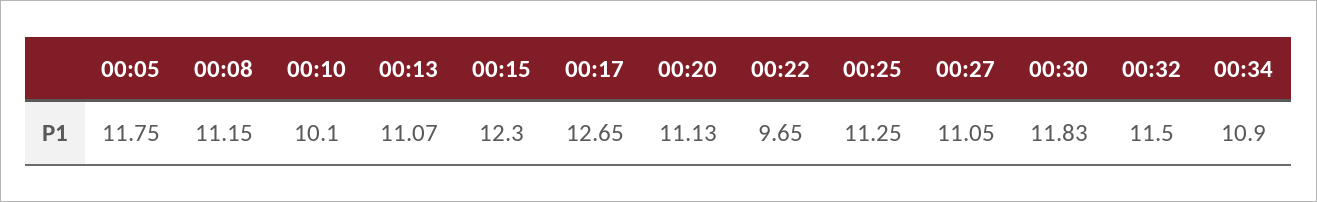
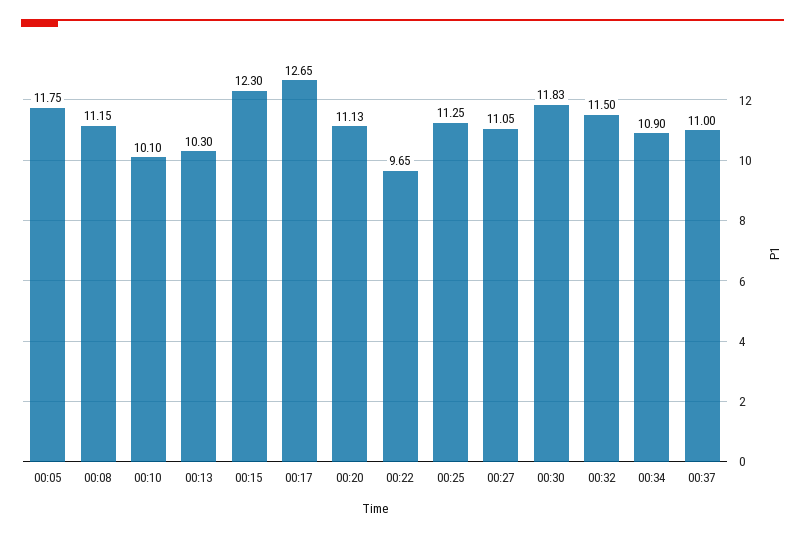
00:13: 11.07 -> 10.3
00:37: none -> 11

